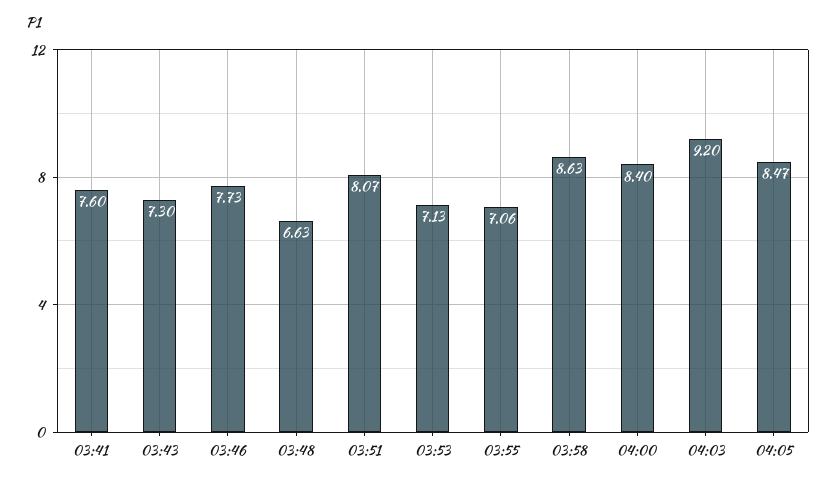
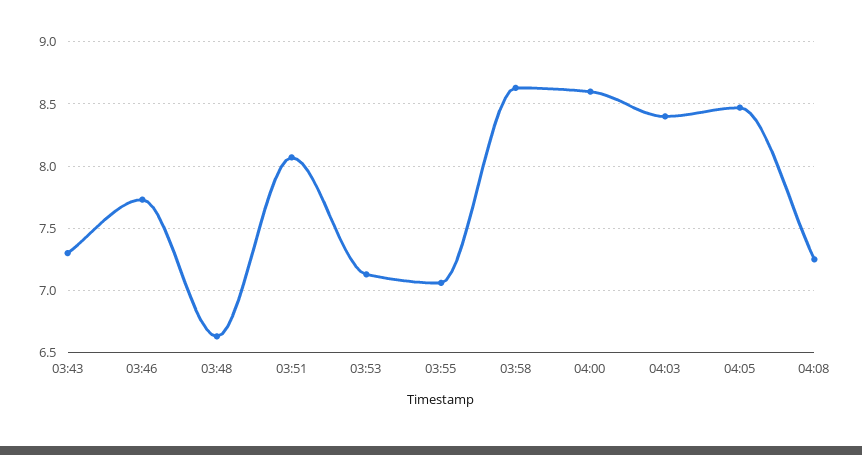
03:41: 7.6 -> none
04:00: 8.4 -> 8.6
04:03: 9.2 -> 8.4
04:08: none -> 7.25

